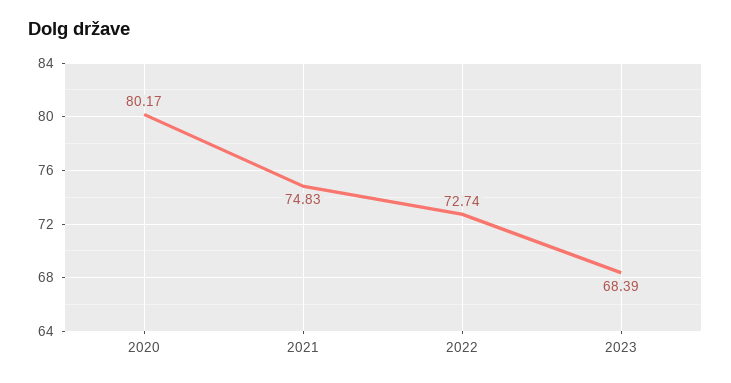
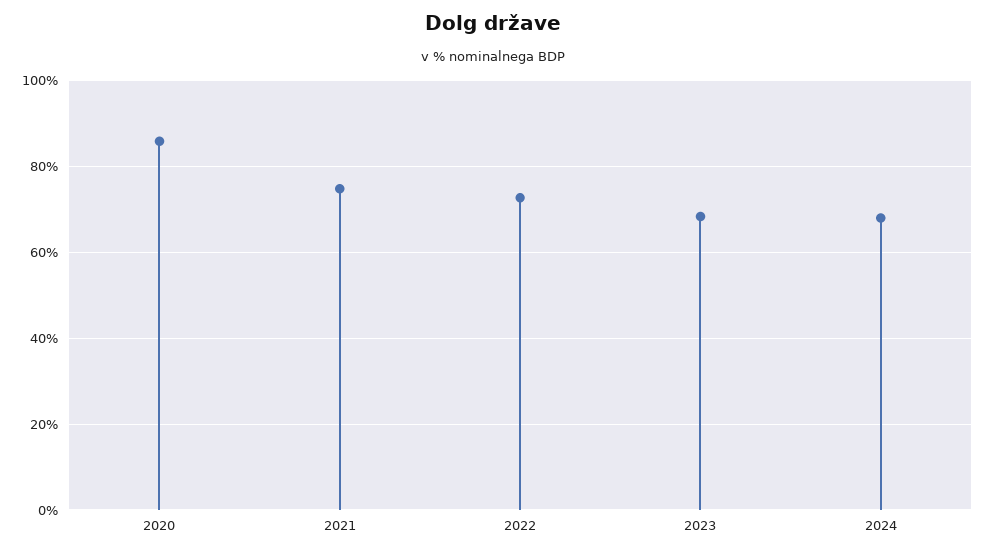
2020: 80.17 -> 86
2024: none -> 68

